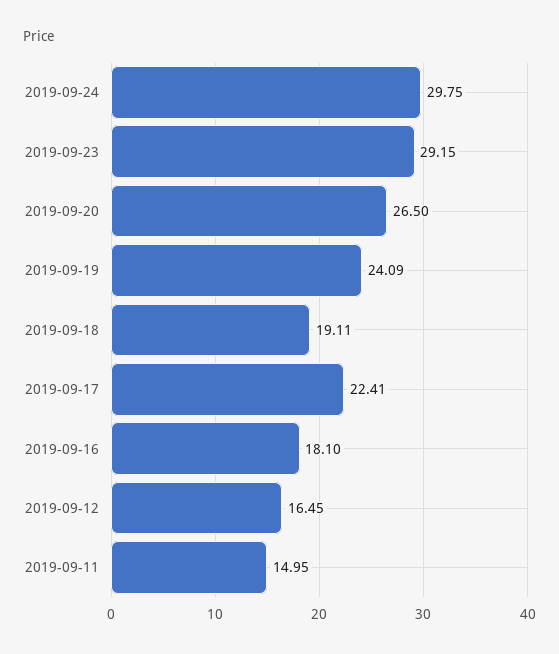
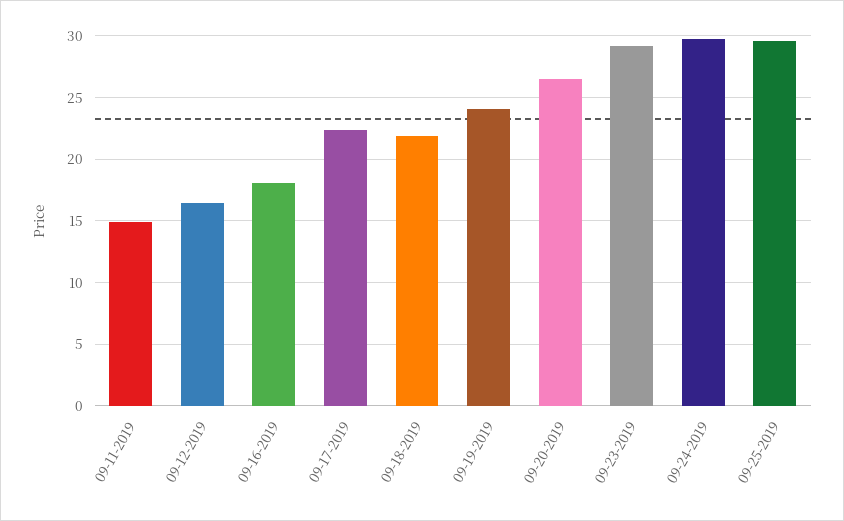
2019-09-18: 19.11 -> 22
09-25-2019: none -> 29.5

